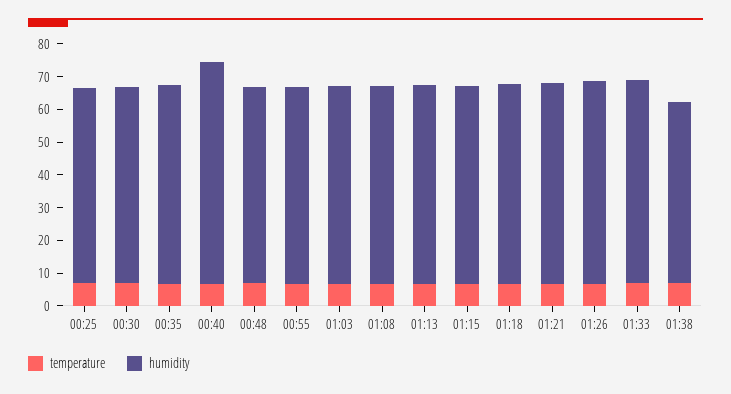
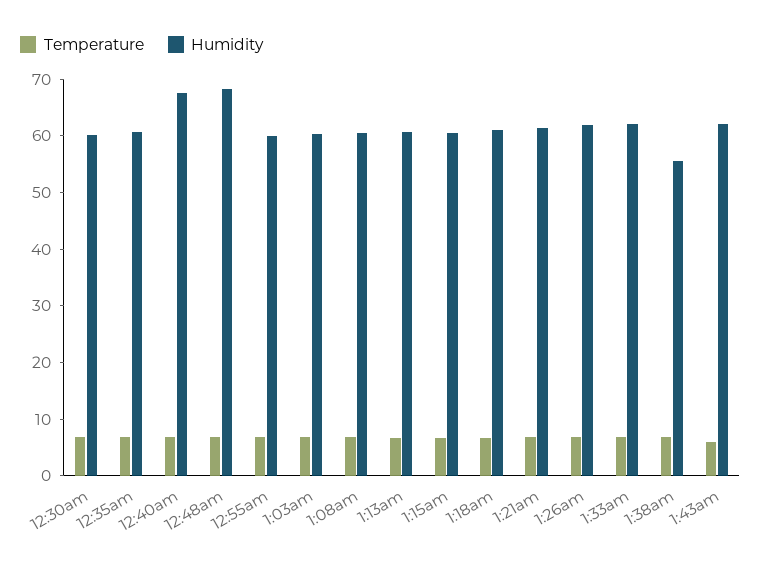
temperature, 00:25: 7.5 -> none
humidity, 00:25: 60 -> none
humidity, 00:48: 60 -> 68
temperature, 1:43am: none -> 6
humidity, 1:43am: none -> 62

